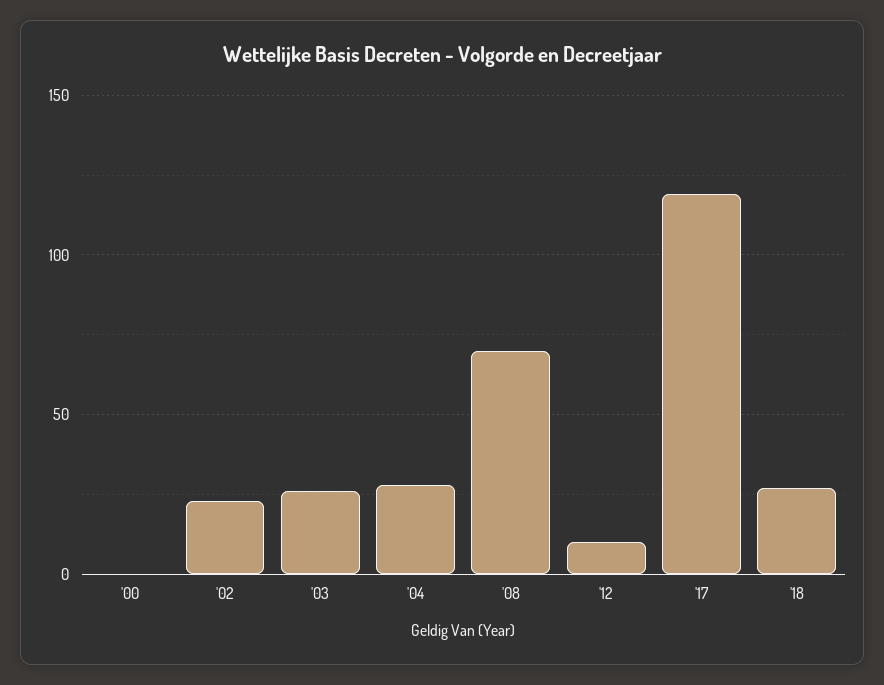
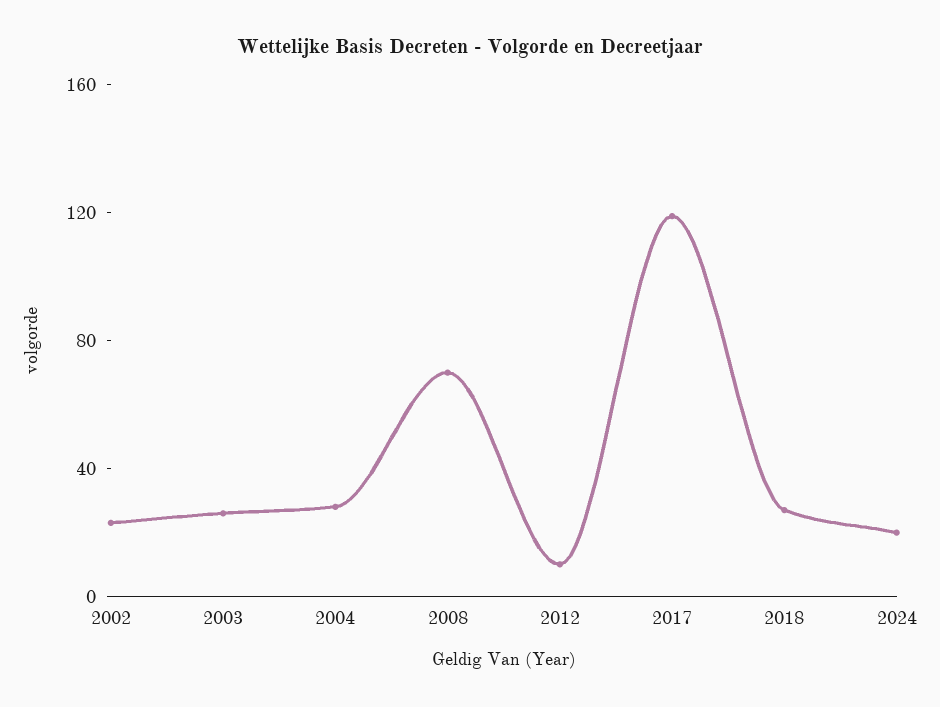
'00: 0 -> none
2024: none -> 20

